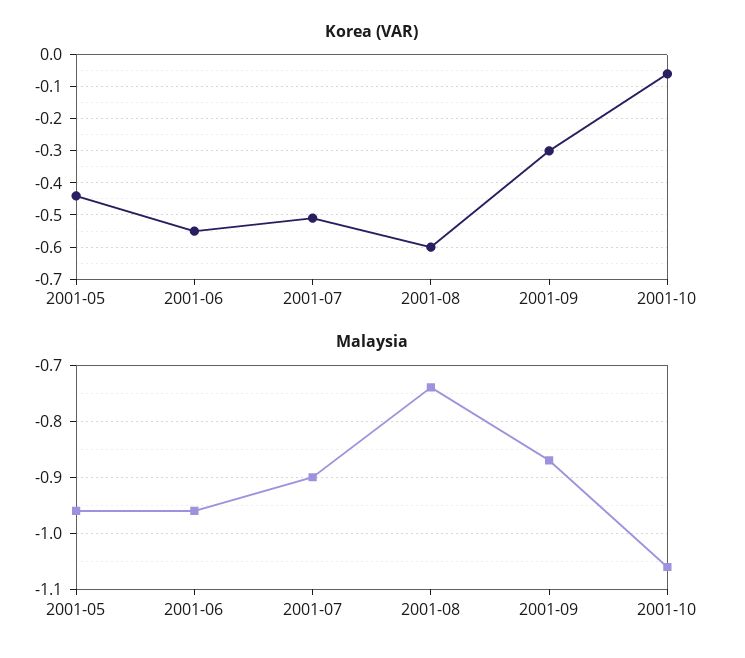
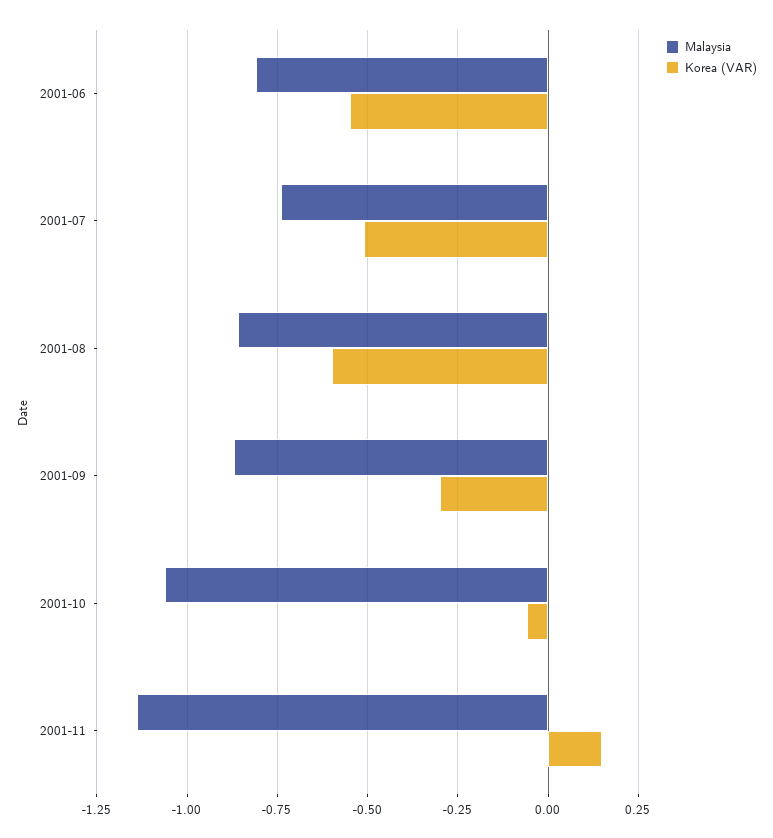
Korea (VAR), 2001-05: -0.45 -> none
Malaysia, 2001-05: -0.95 -> none
Malaysia, 2001-06: -0.95 -> -0.8
Malaysia, 2001-07: -0.9 -> -0.75
Malaysia, 2001-08: -0.75 -> -0.85
Malaysia, 2001-11: none -> -1.15
Korea (VAR), 2001-11: none -> 0.15

